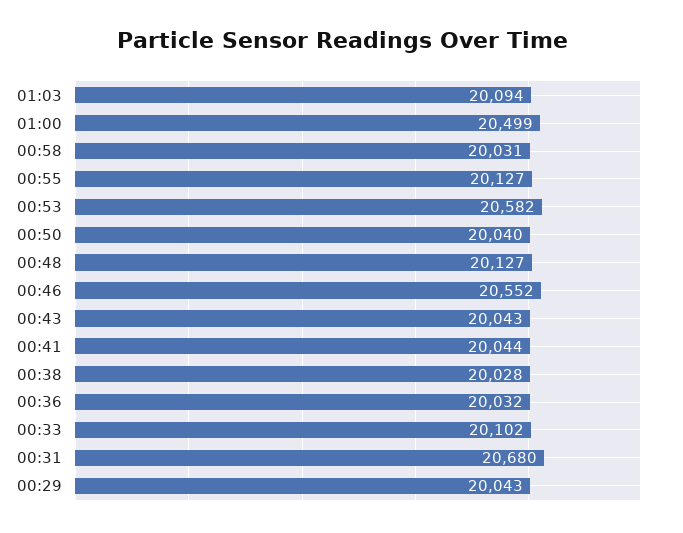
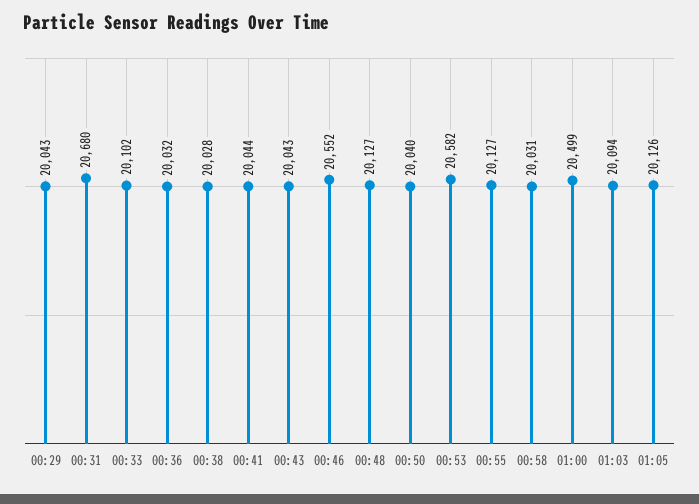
01:05: none -> 20126

